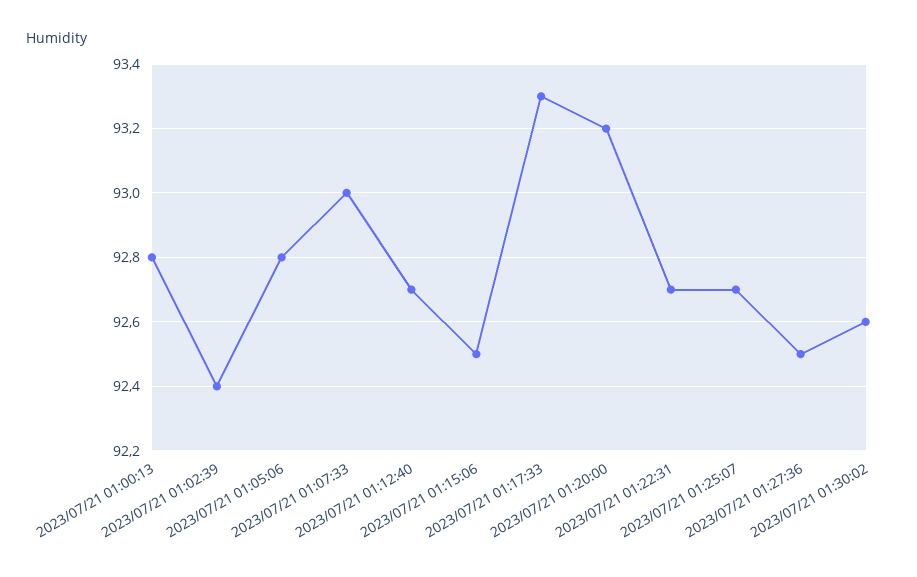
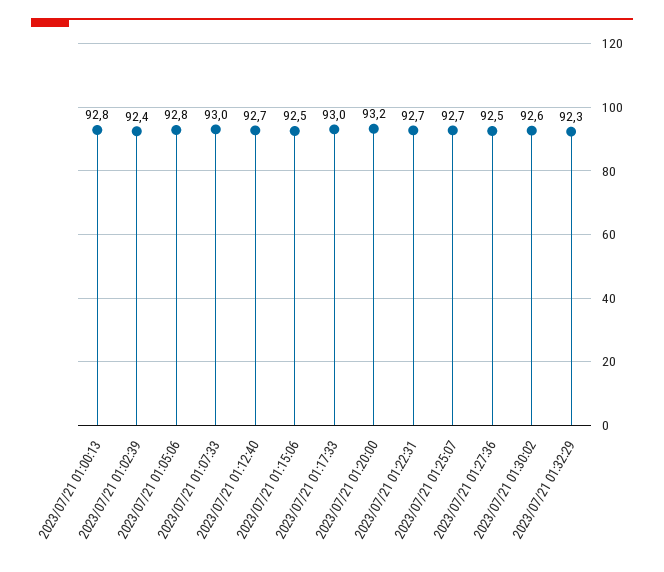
2023/07/21 01:17:33: 93.3 -> 93
2023/07/21 01:32:29: none -> 92.3

